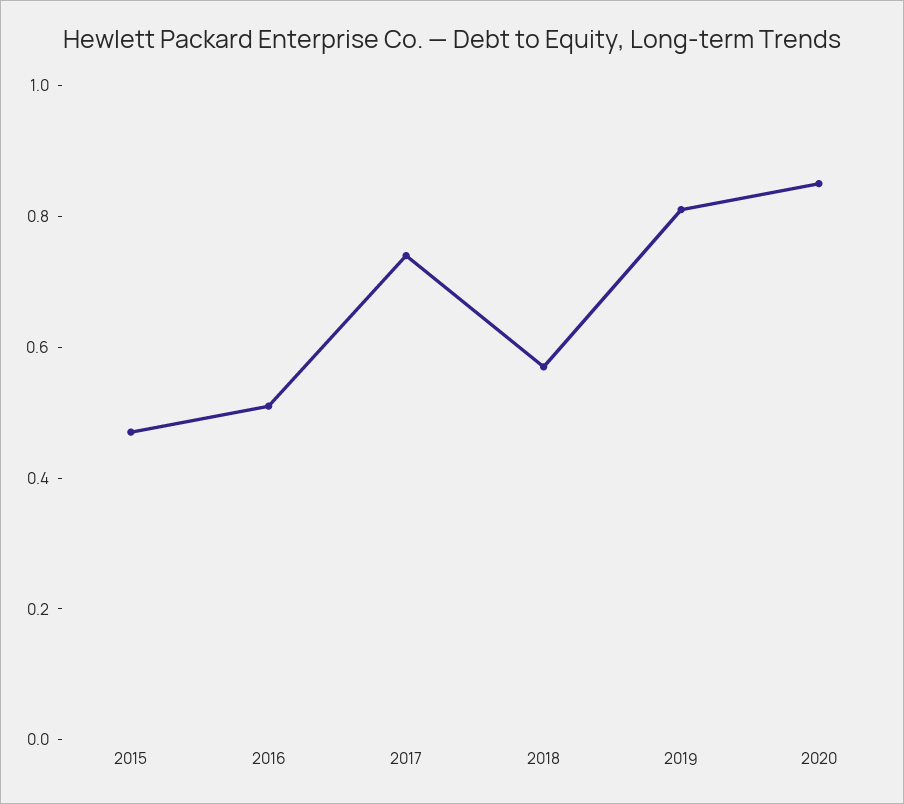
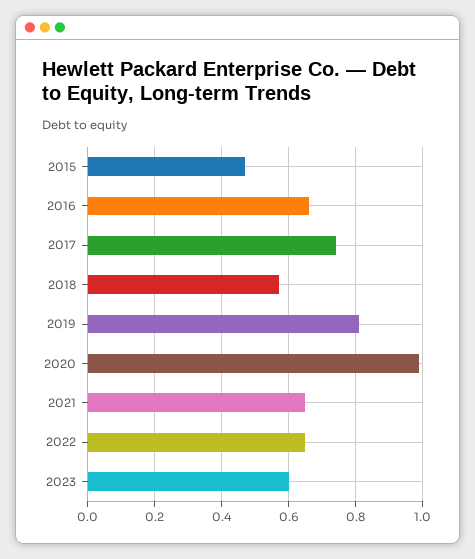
2016: 0.5 -> 0.65
2020: 0.85 -> 1
2021: none -> 0.65
2022: none -> 0.65
2023: none -> 0.6

